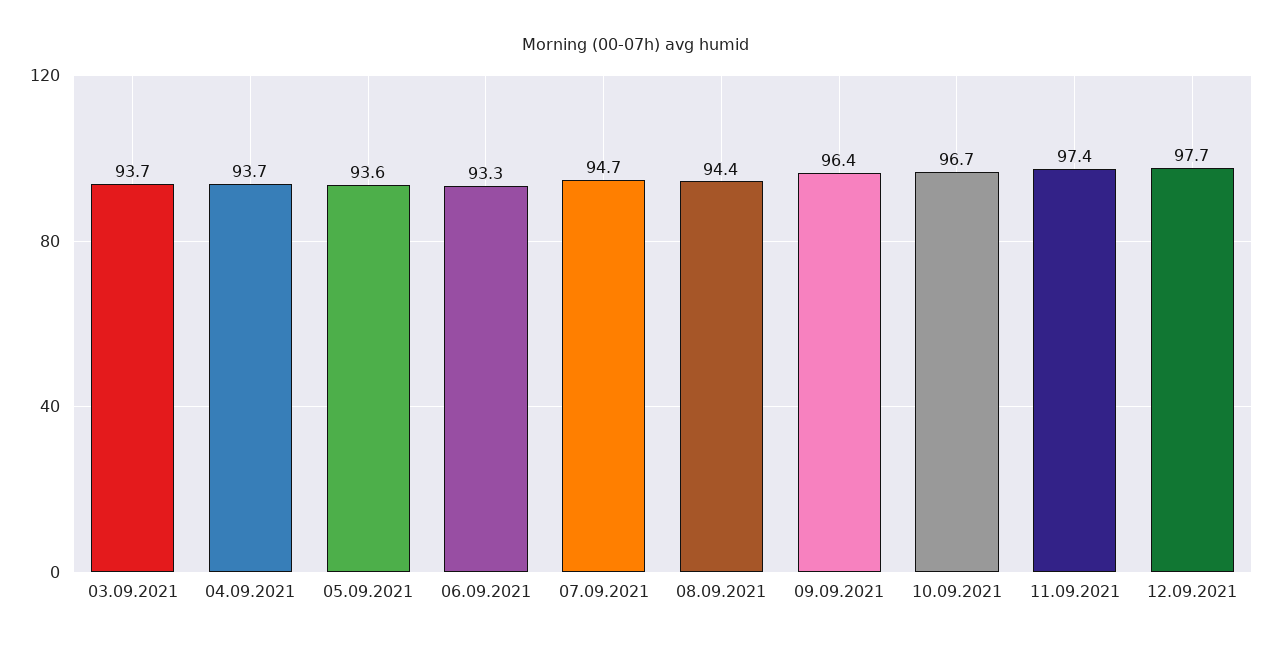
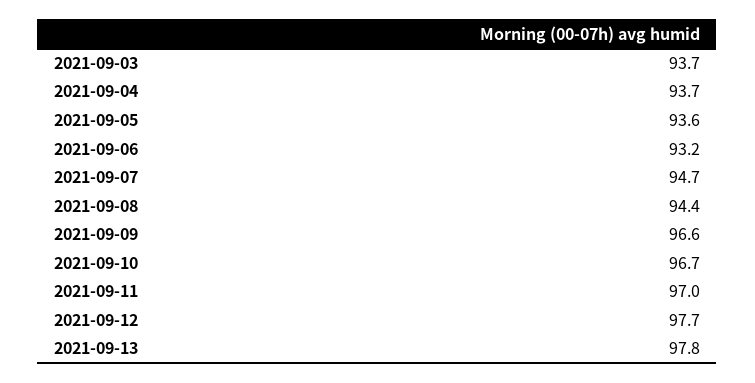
06.09.2021: 93.3 -> 93.2
09.09.2021: 96.4 -> 96.6
11.09.2021: 97.4 -> 97
2021-09-13: none -> 97.8

